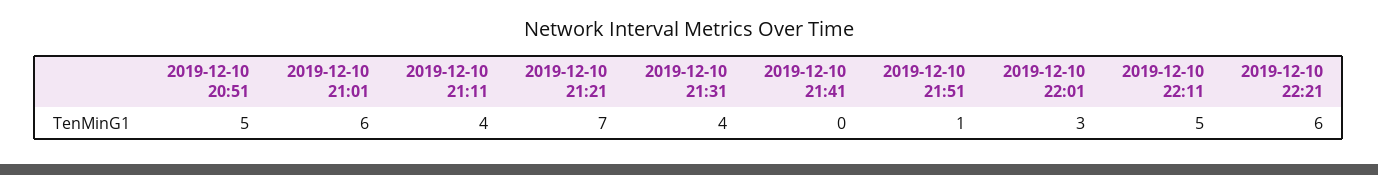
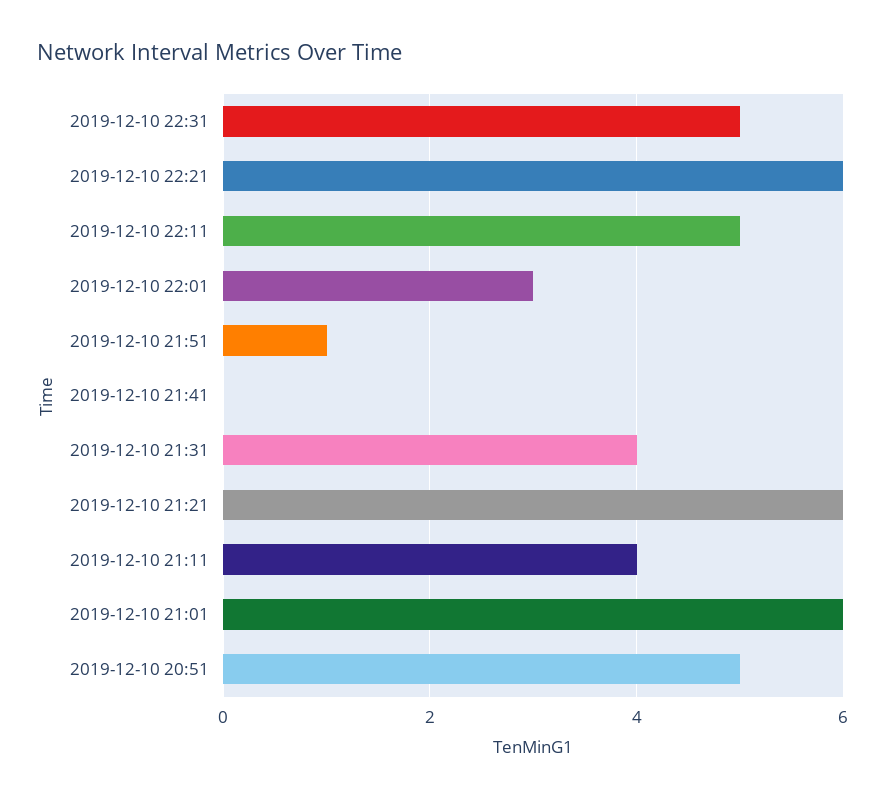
2019-12-10 21:21: 7 -> 6
2019-12-10 22:31: none -> 5

